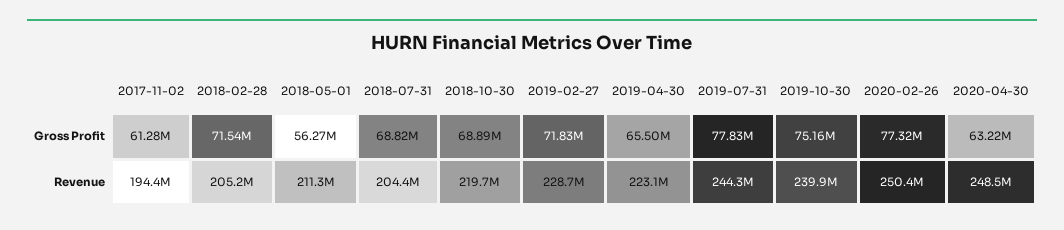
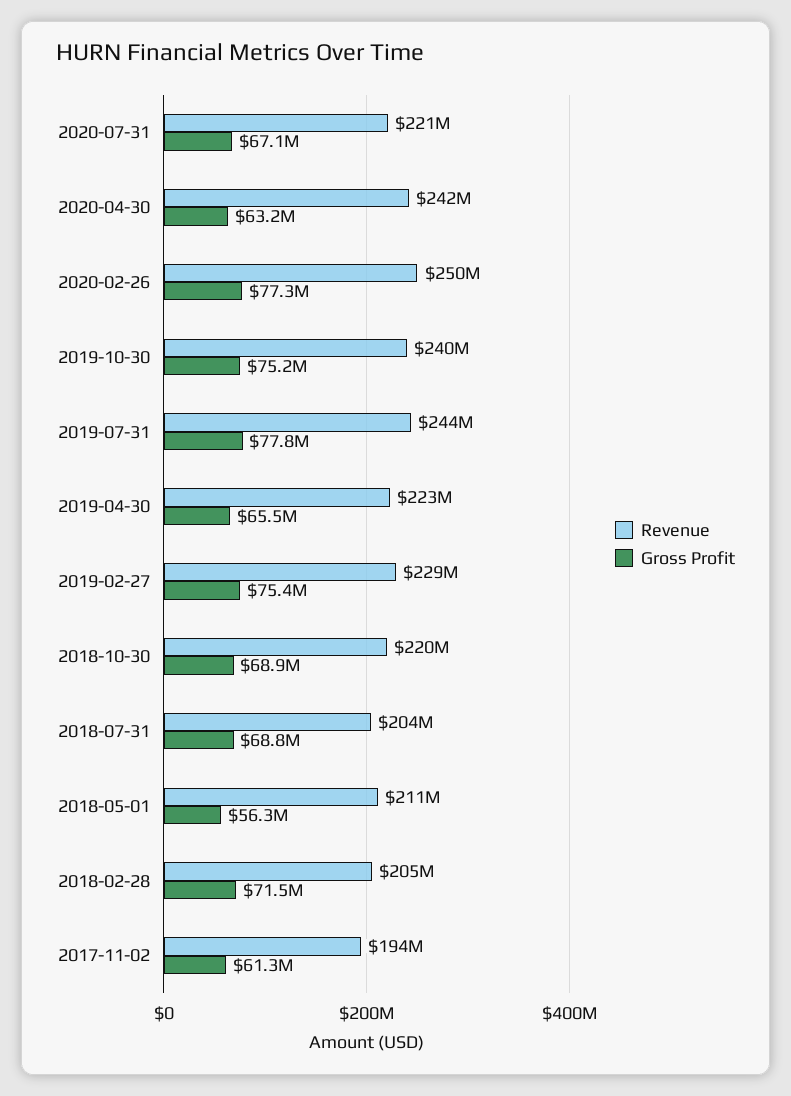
Gross Profit, 2019-02-27: 71830000 -> 75400000
Revenue, 2020-04-30: 248500000 -> 242000000
Revenue, 2020-07-31: none -> 221000000
Gross Profit, 2020-07-31: none -> 67100000

